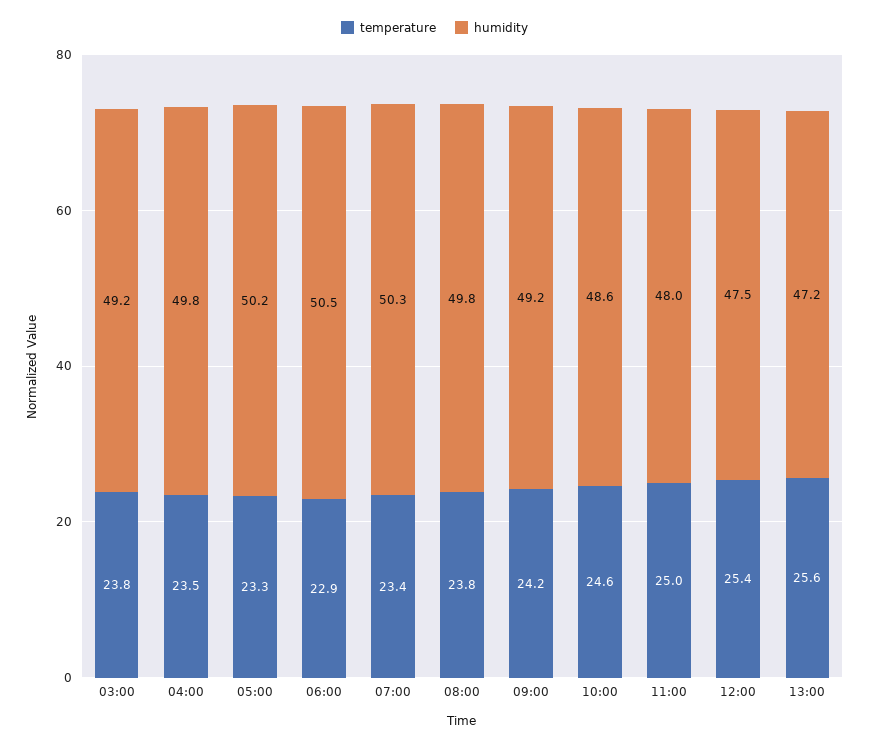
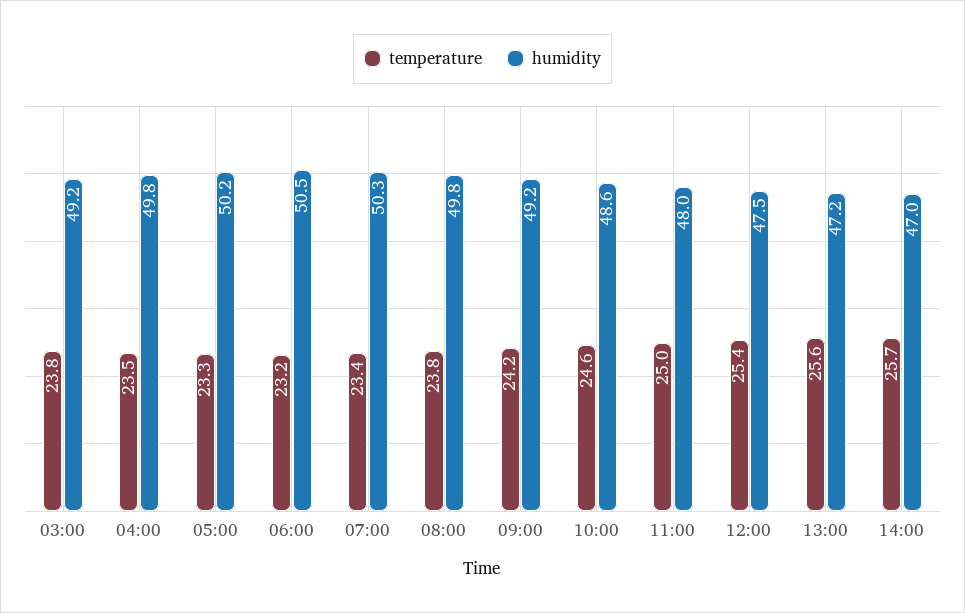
temperature, 06:00: 22.9 -> 23.2
temperature, 14:00: none -> 25.7
humidity, 14:00: none -> 47

